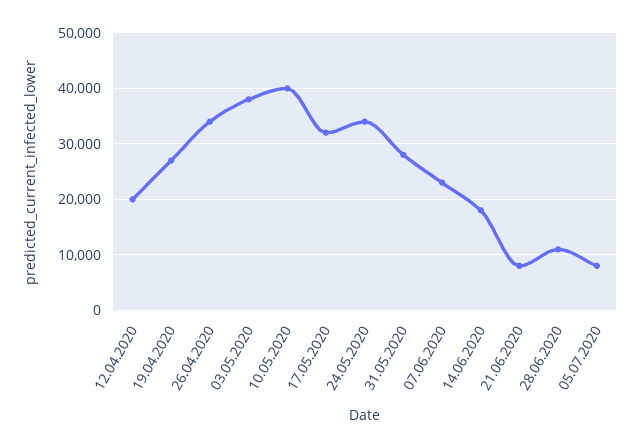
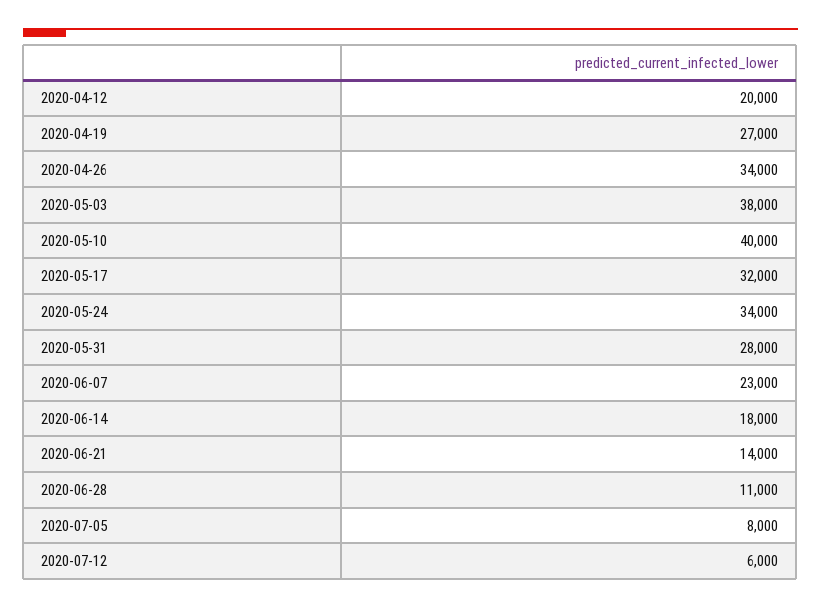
21.06.2020: 8000 -> 14000
2020-07-12: none -> 6000

